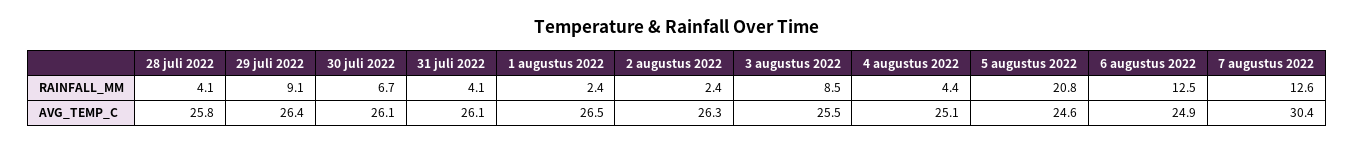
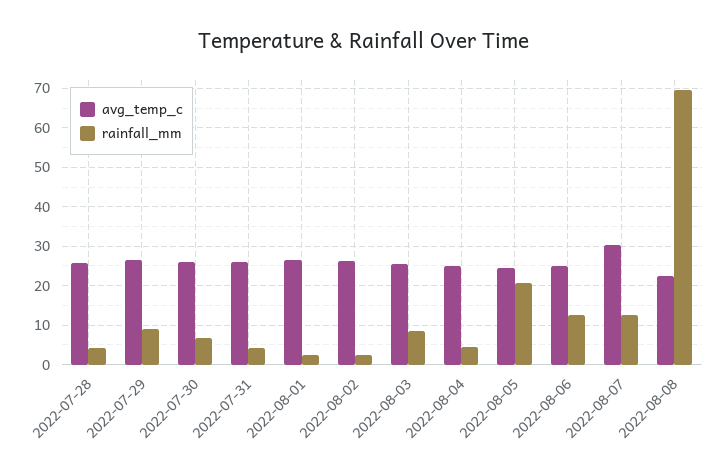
AVG_TEMP_C, 2022-08-08: none -> 22
RAINFALL_MM, 2022-08-08: none -> 70

